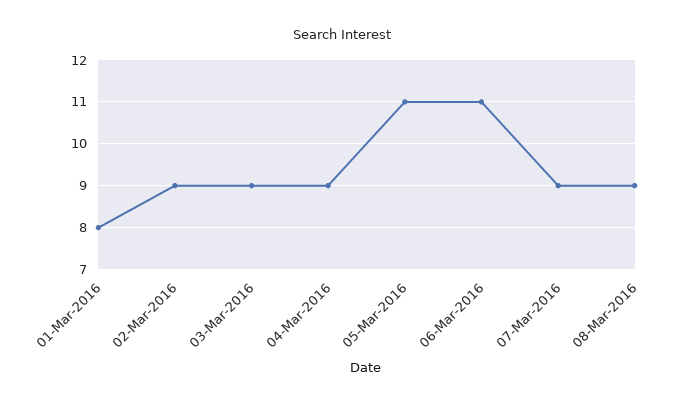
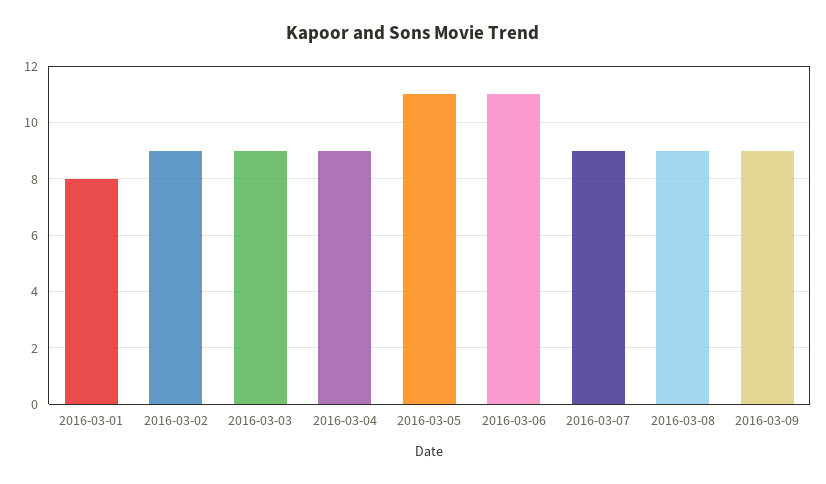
2016-03-09: none -> 9

